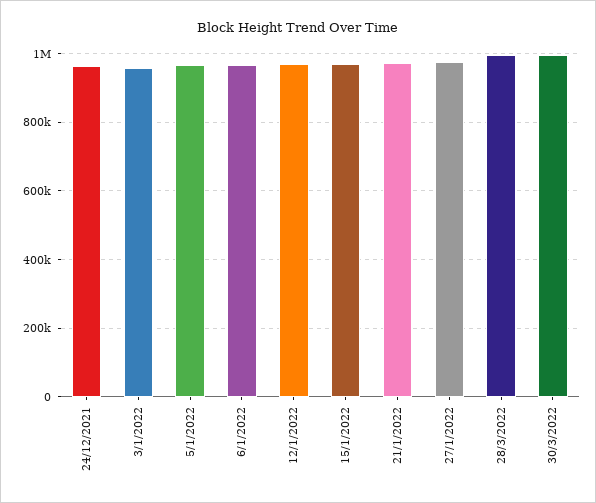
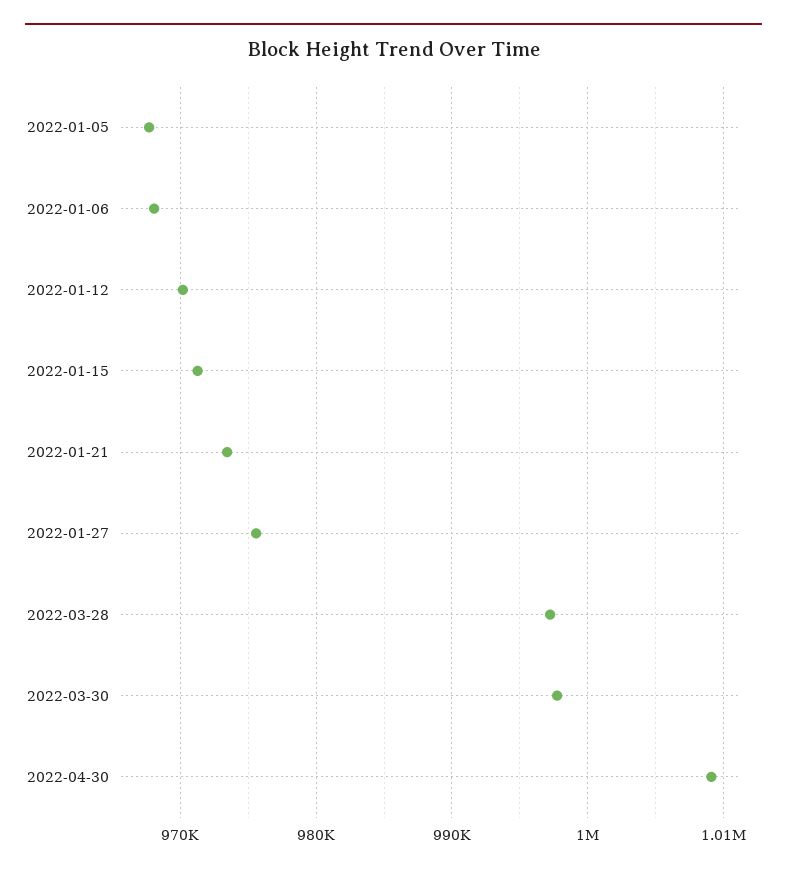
24/12/2021: 960000 -> none
3/1/2022: 960000 -> none
2022-04-30: none -> 1009000

